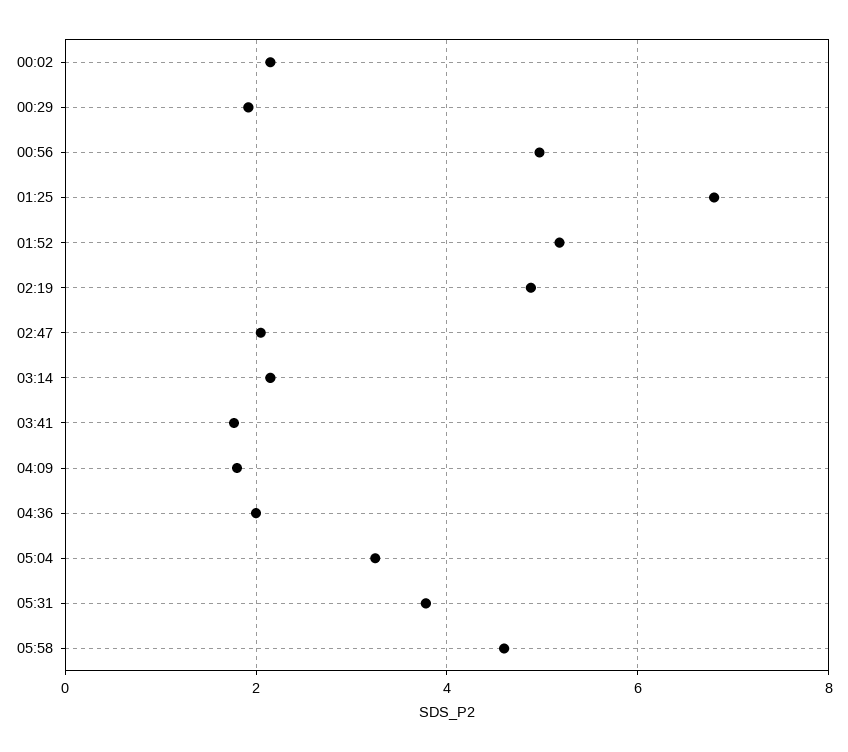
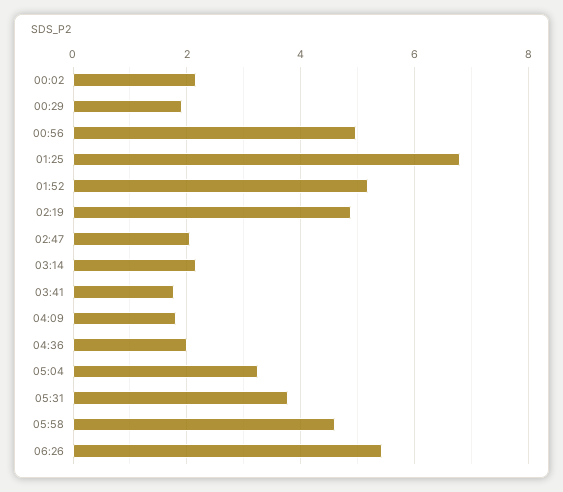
06:26: none -> 5.4

